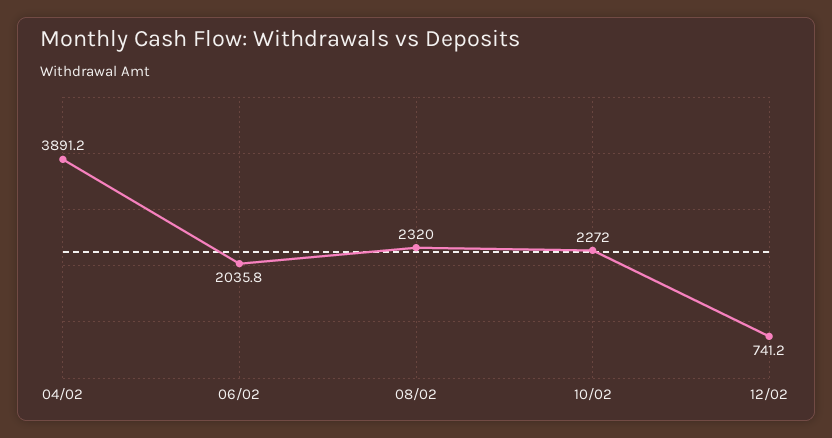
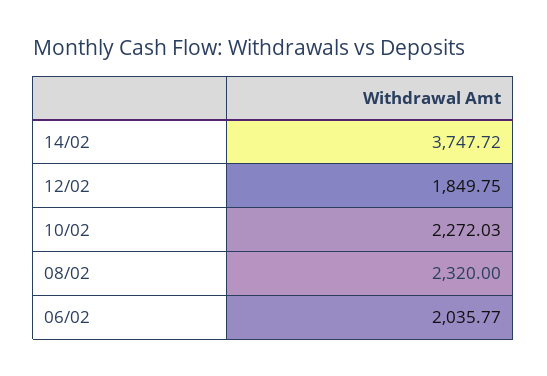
04/02: 3891.2 -> none
12/02: 741.2 -> 1849.75
14/02: none -> 3747.72

